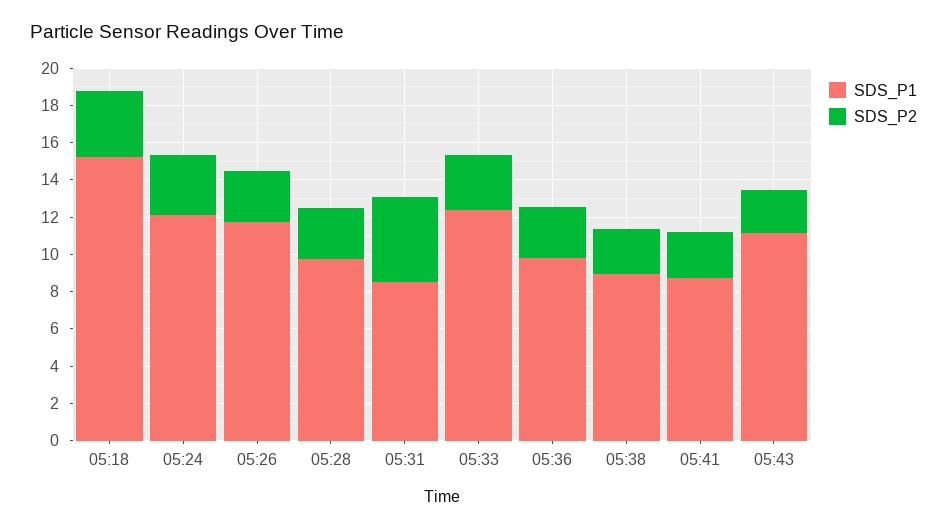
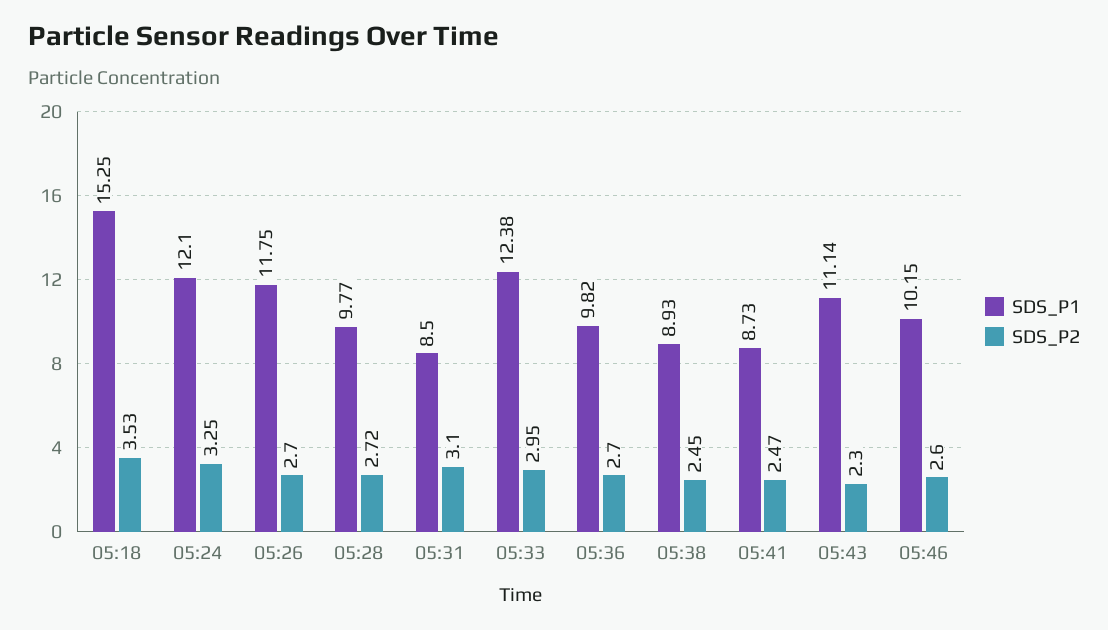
SDS_P2, 05:31: 4.5 -> 3.1
SDS_P1, 05:46: none -> 10.15
SDS_P2, 05:46: none -> 2.6

